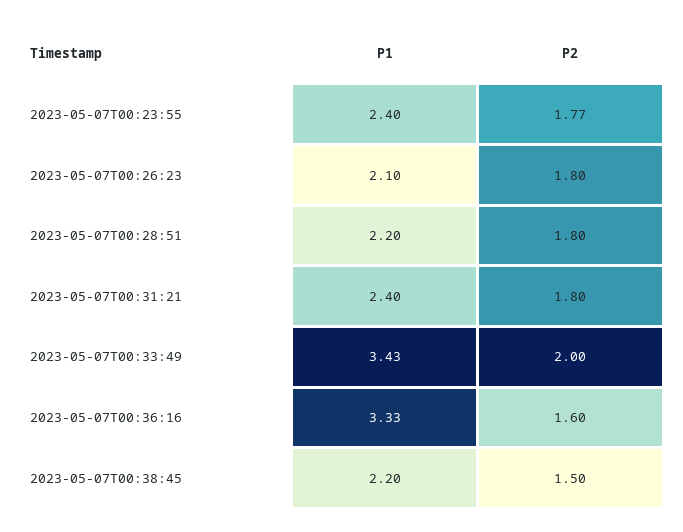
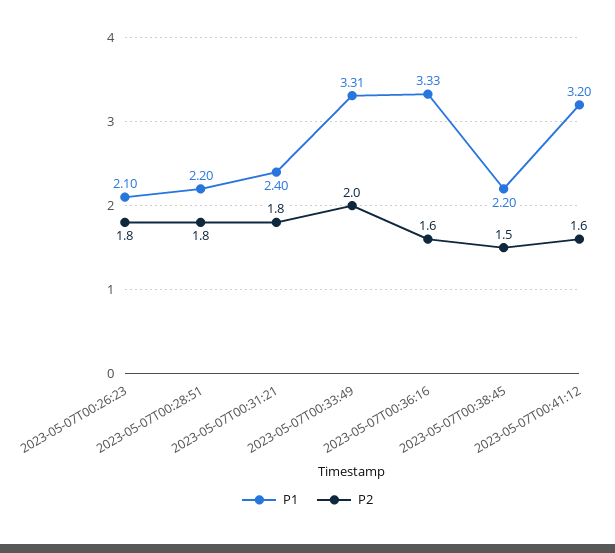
P1, 2023-05-07T00:23:55: 2.4 -> none
P2, 2023-05-07T00:23:55: 1.77 -> none
P1, 2023-05-07T00:33:49: 3.43 -> 3.31
P1, 2023-05-07T00:41:12: none -> 3.2
P2, 2023-05-07T00:41:12: none -> 1.6

